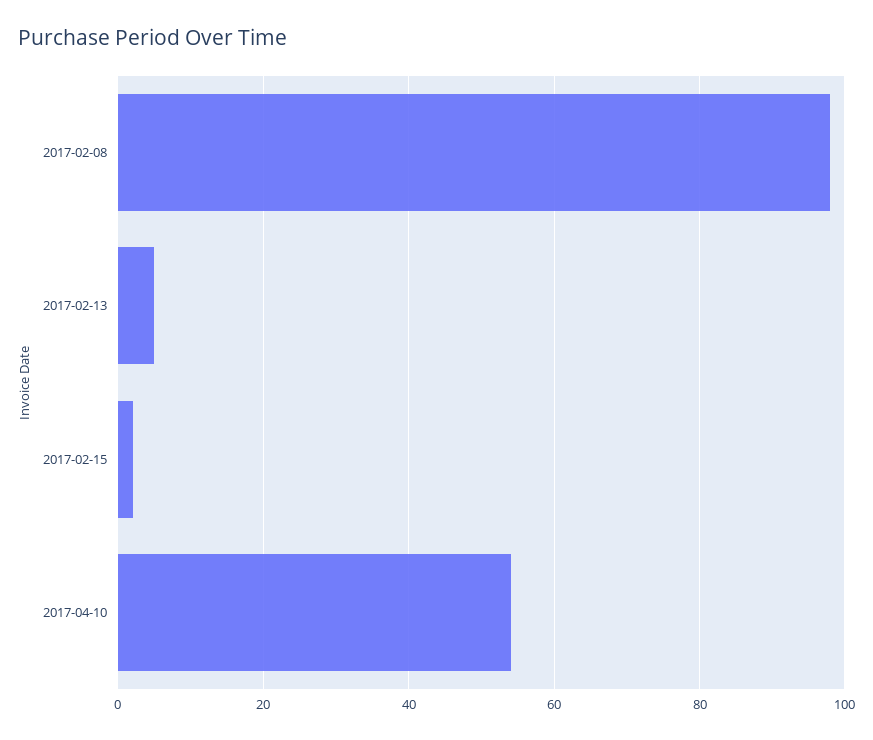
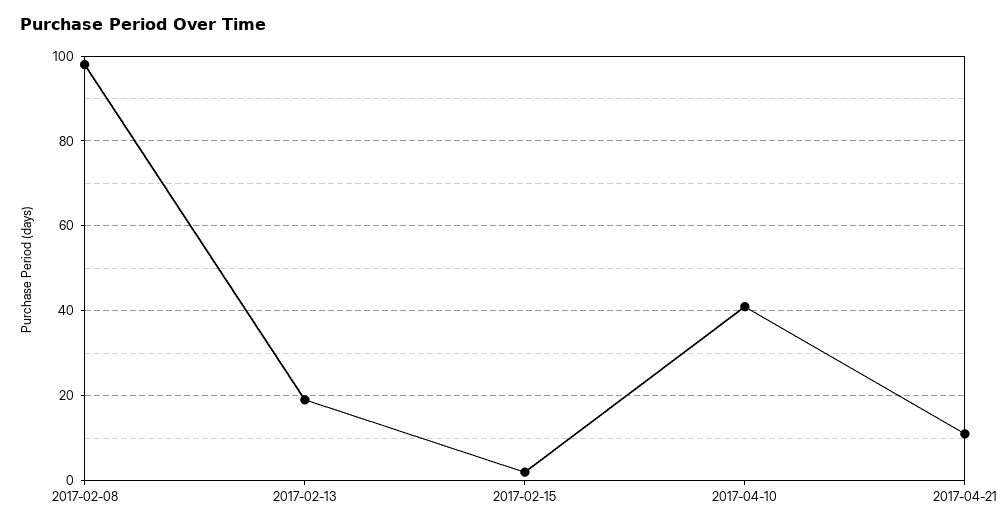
2017-02-13: 5 -> 20
2017-04-10: 55 -> 40
2017-04-21: none -> 10

